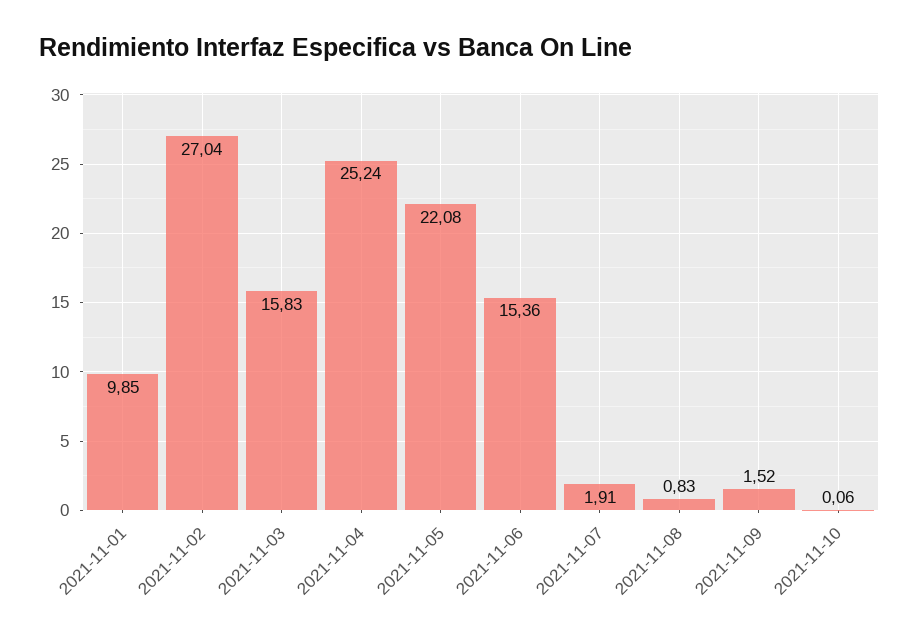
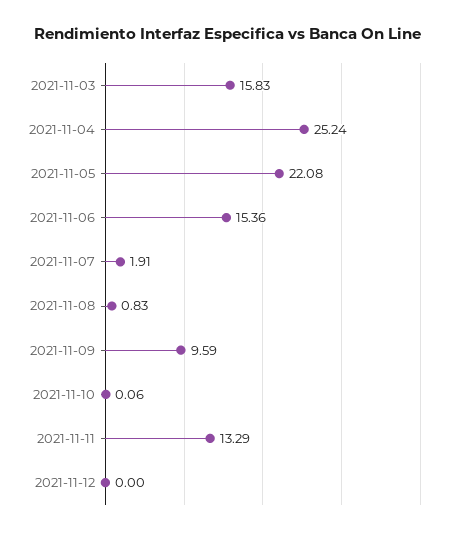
2021-11-01: 9.85 -> none
2021-11-02: 27.04 -> none
2021-11-09: 1.52 -> 9.59
2021-11-11: none -> 13.29
2021-11-12: none -> 0

